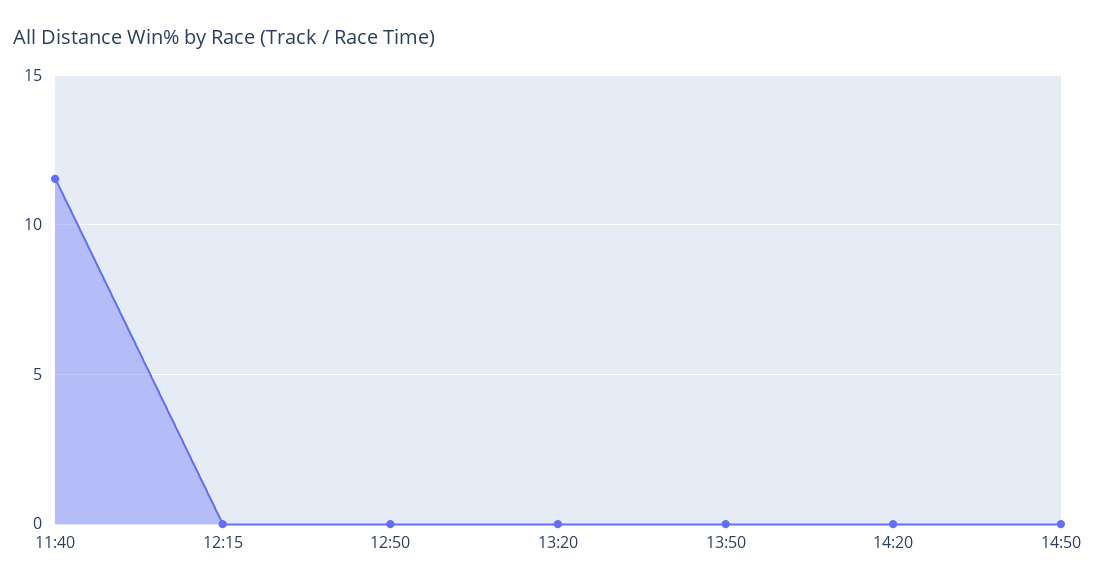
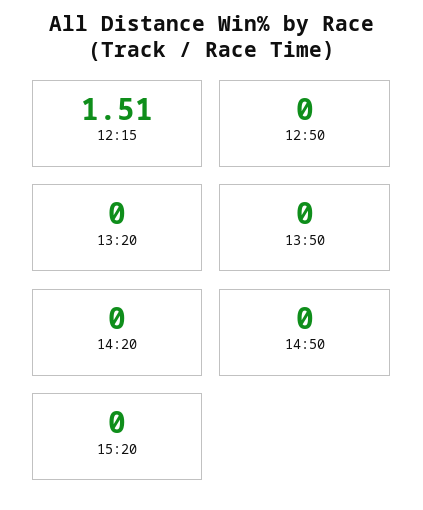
11:40: 11.5 -> none
12:15: 0 -> 1.51
15:20: none -> 0

